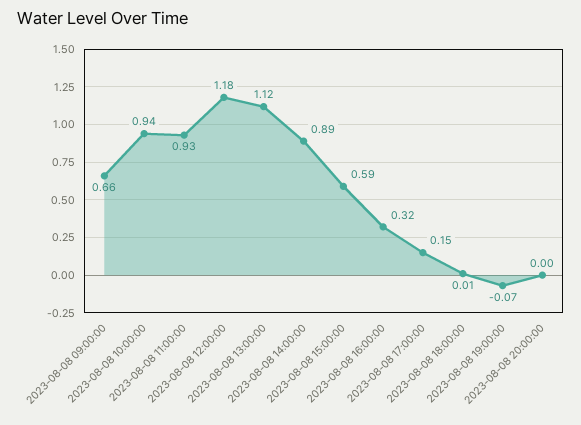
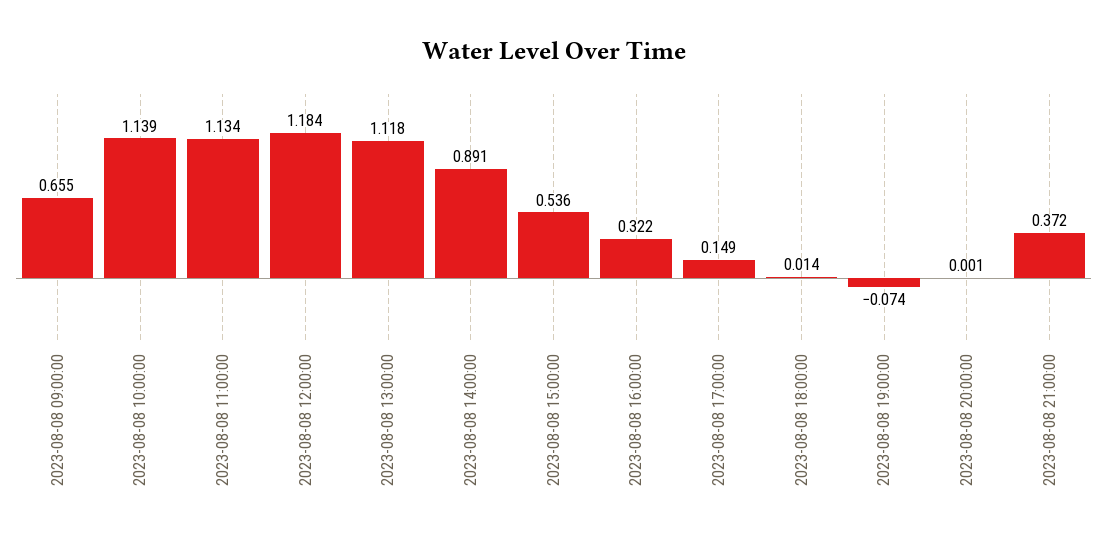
2023-08-08 10:00:00: 0.94 -> 1.139
2023-08-08 11:00:00: 0.93 -> 1.134
2023-08-08 15:00:00: 0.59 -> 0.536
2023-08-08 21:00:00: none -> 0.372

